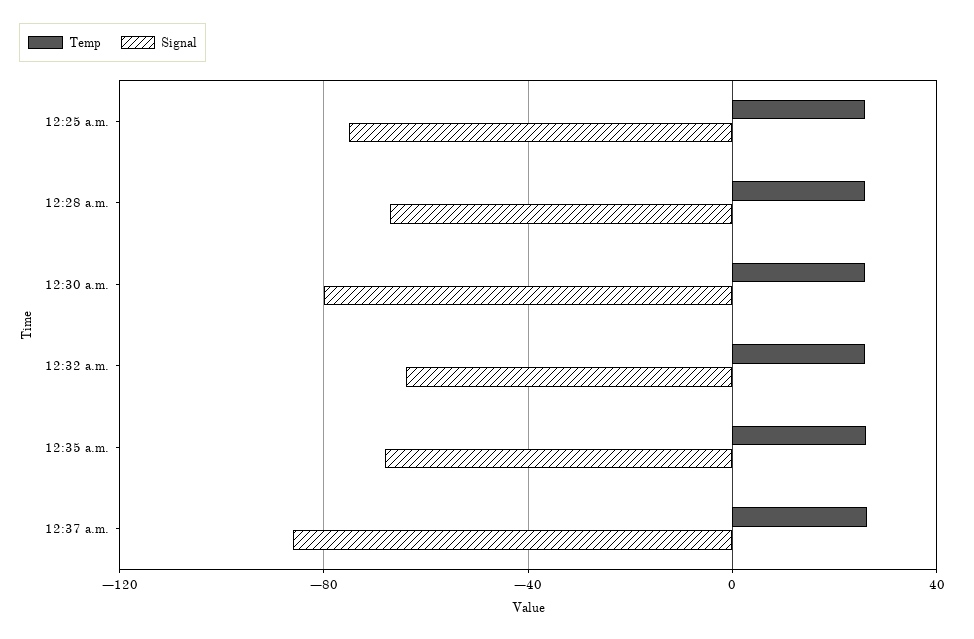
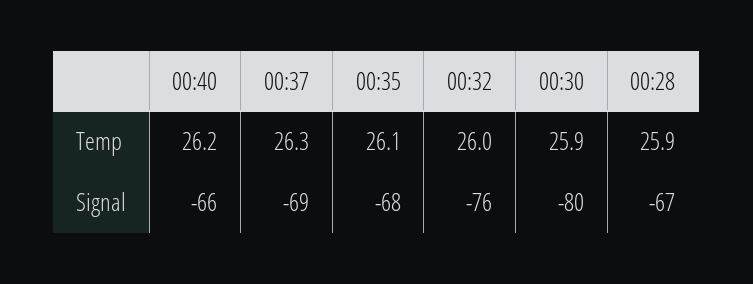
Temp, 12:25 a.m.: 25 -> none
Signal, 12:25 a.m.: -75 -> none
Signal, 12:32 a.m.: -65 -> -76
Signal, 12:37 a.m.: -85 -> -69
Temp, 00:40: none -> 26.2
Signal, 00:40: none -> -66

